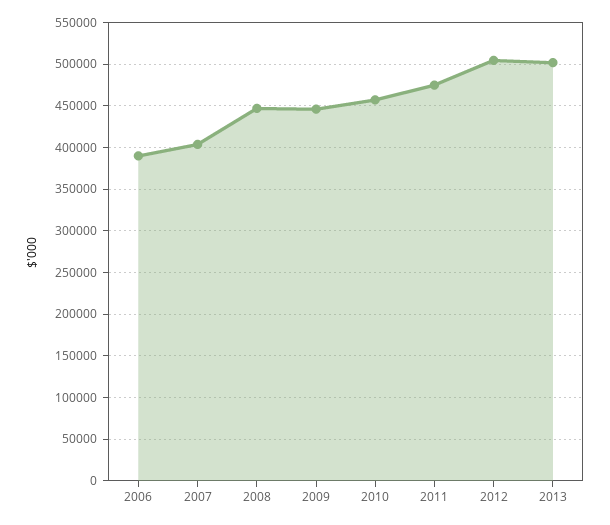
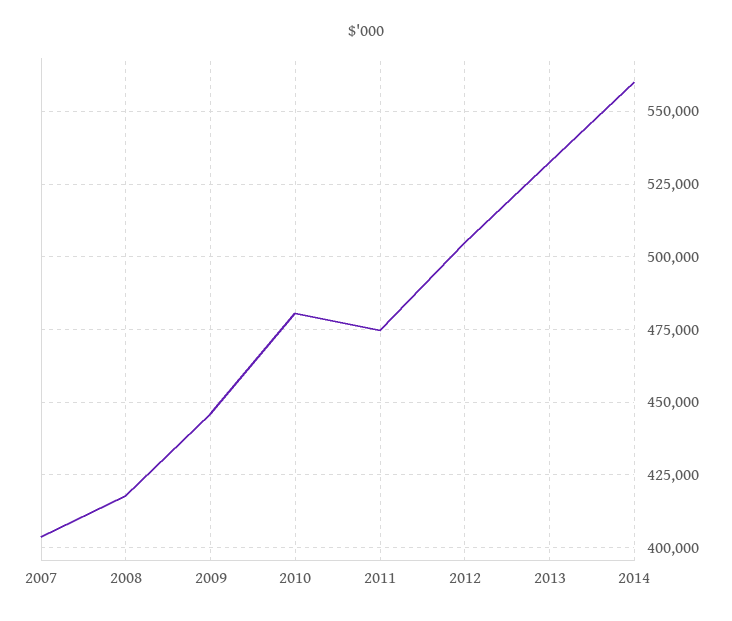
2006: 390000 -> none
2008: 450000 -> 417500
2010: 460000 -> 480000
2013: 500000 -> 532500
2014: none -> 560000

